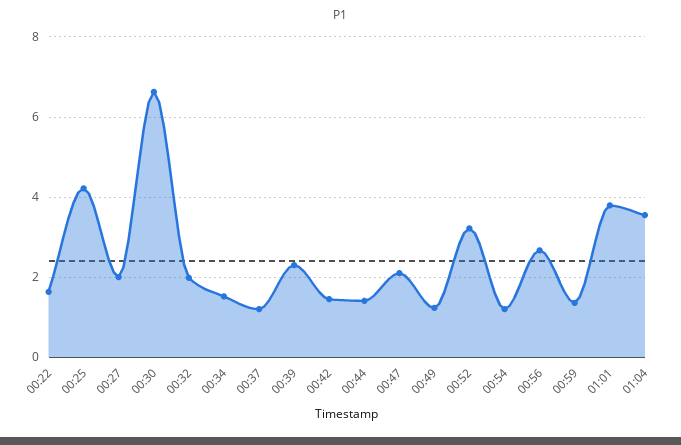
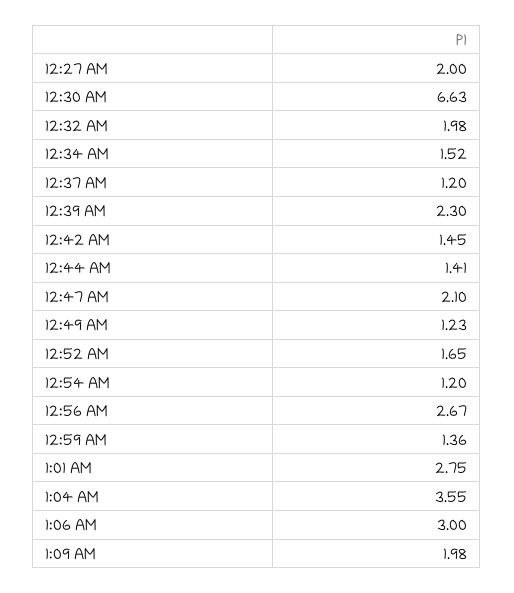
00:22: 1.6 -> none
00:25: 4.2 -> none
00:52: 3.2 -> 1.65
01:01: 3.8 -> 2.75
1:06 AM: none -> 3
1:09 AM: none -> 1.98

